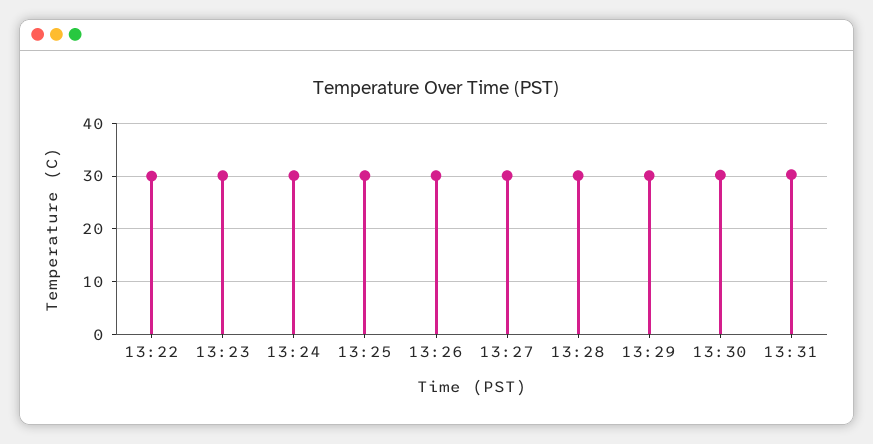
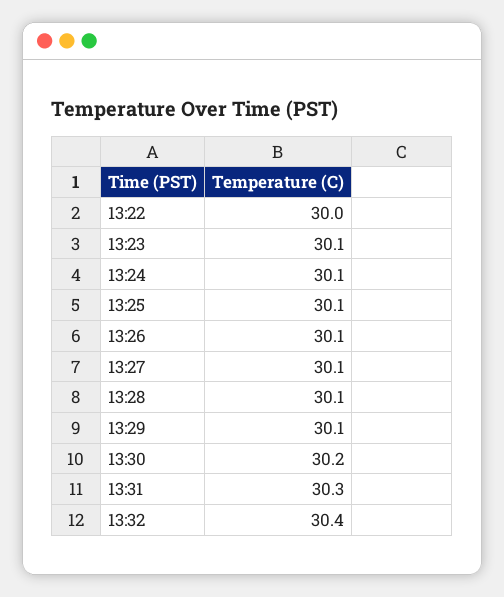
13:32: none -> 30.4

